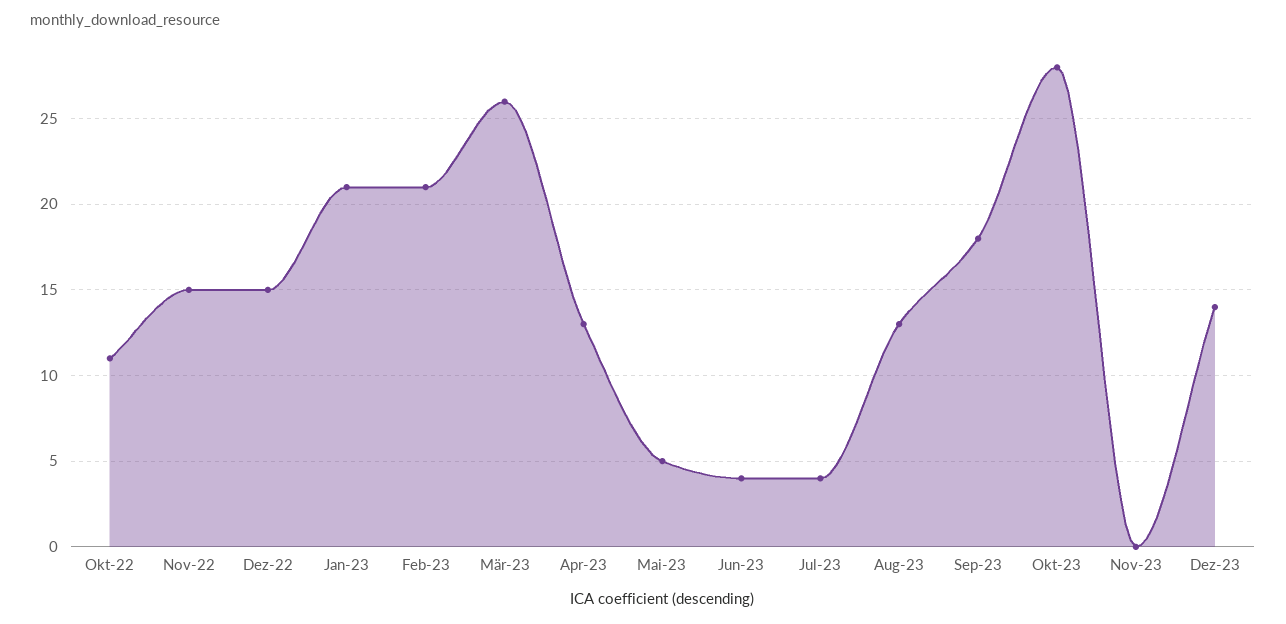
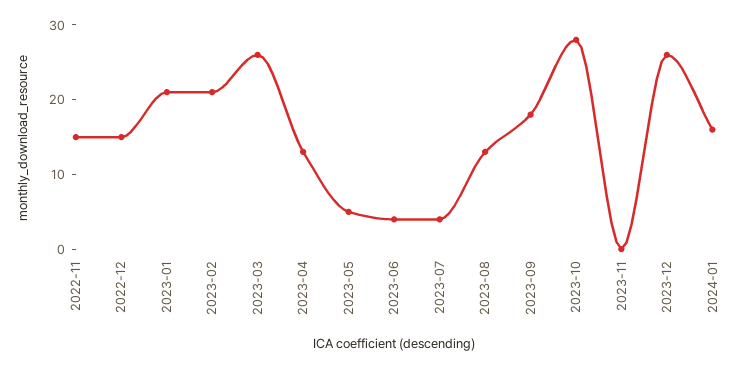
Okt-22: 11 -> none
Dez-23: 14 -> 25
2024-01: none -> 15

